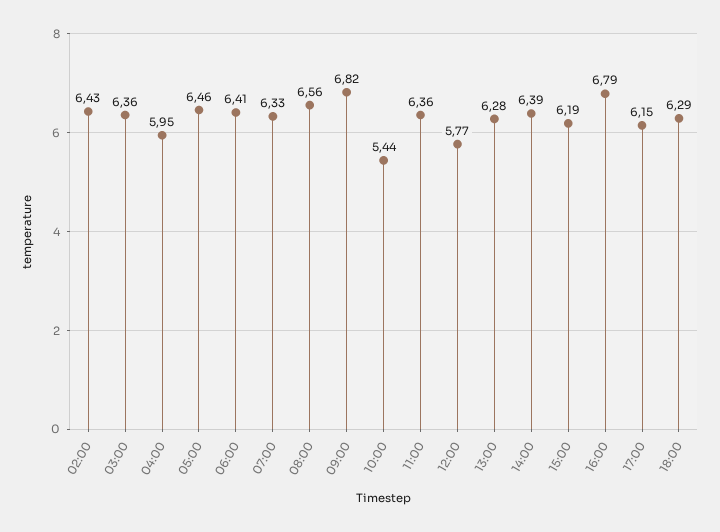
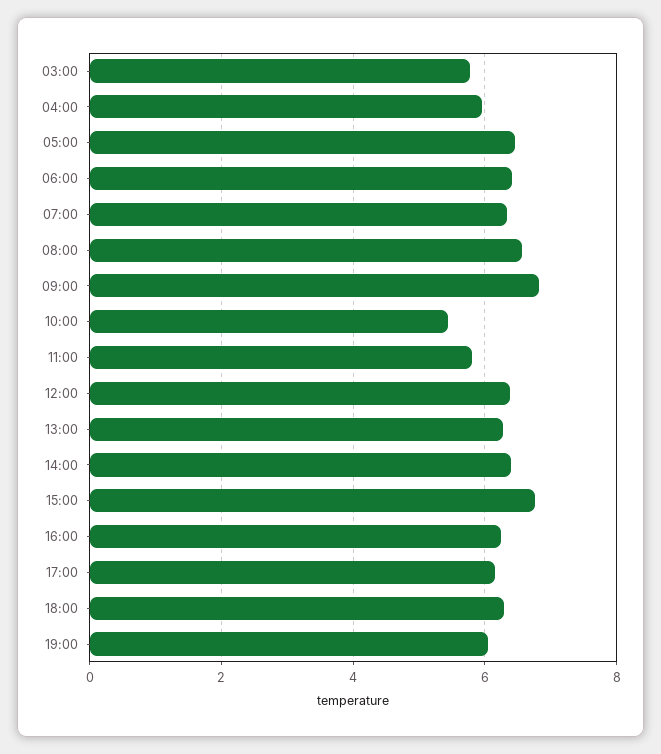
02:00: 6.43 -> none
03:00: 6.36 -> 5.8
11:00: 6.36 -> 5.8
12:00: 5.77 -> 6.4
15:00: 6.19 -> 6.8
16:00: 6.79 -> 6.2
19:00: none -> 6

